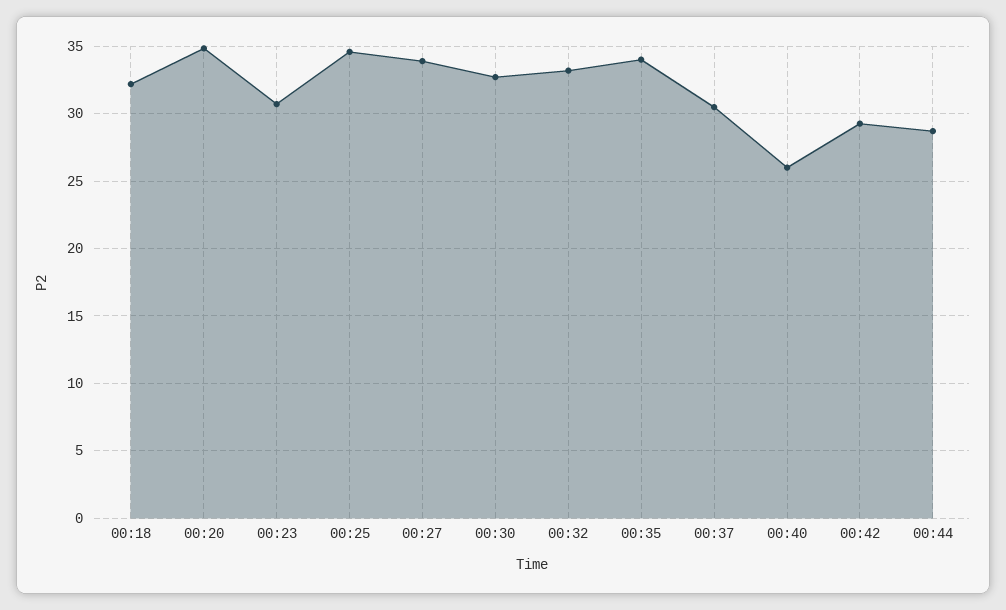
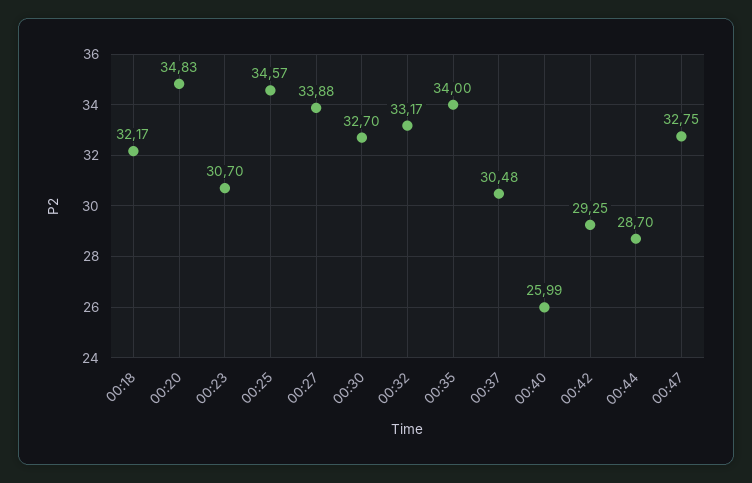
00:47: none -> 32.75

